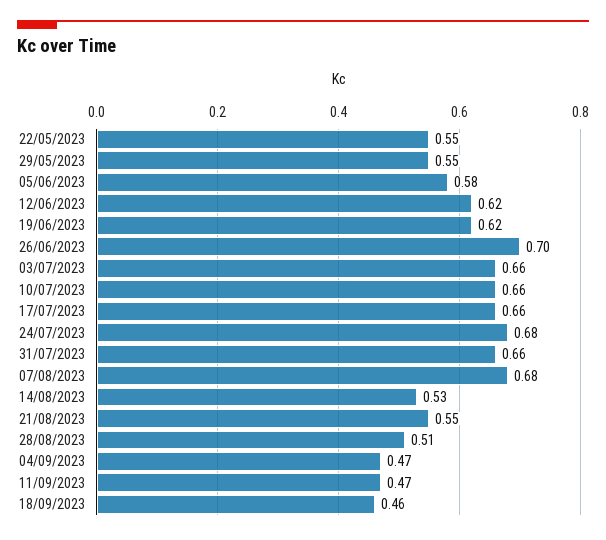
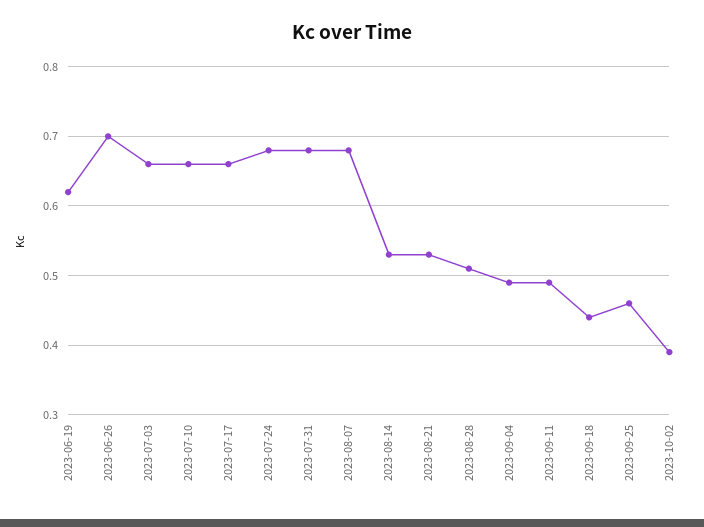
22/05/2023: 0.55 -> none
29/05/2023: 0.55 -> none
05/06/2023: 0.58 -> none
12/06/2023: 0.62 -> none
31/07/2023: 0.66 -> 0.68
21/08/2023: 0.55 -> 0.53
04/09/2023: 0.47 -> 0.49
11/09/2023: 0.47 -> 0.49
18/09/2023: 0.46 -> 0.44
2023-09-25: none -> 0.46
2023-10-02: none -> 0.39

